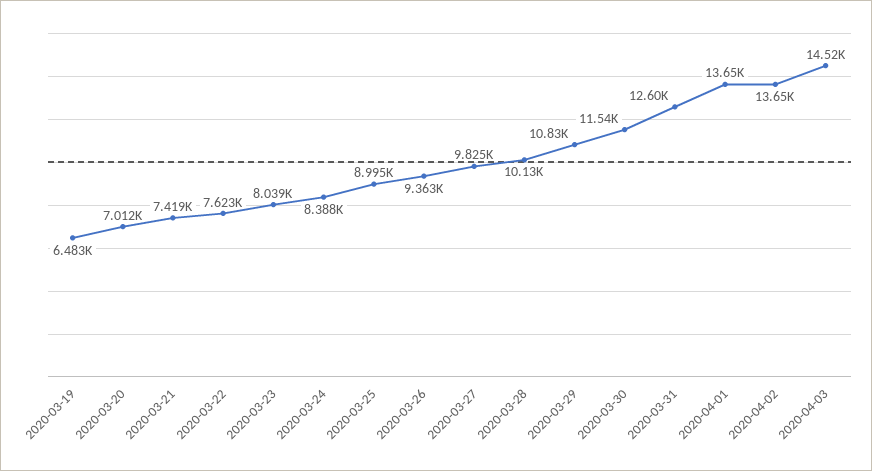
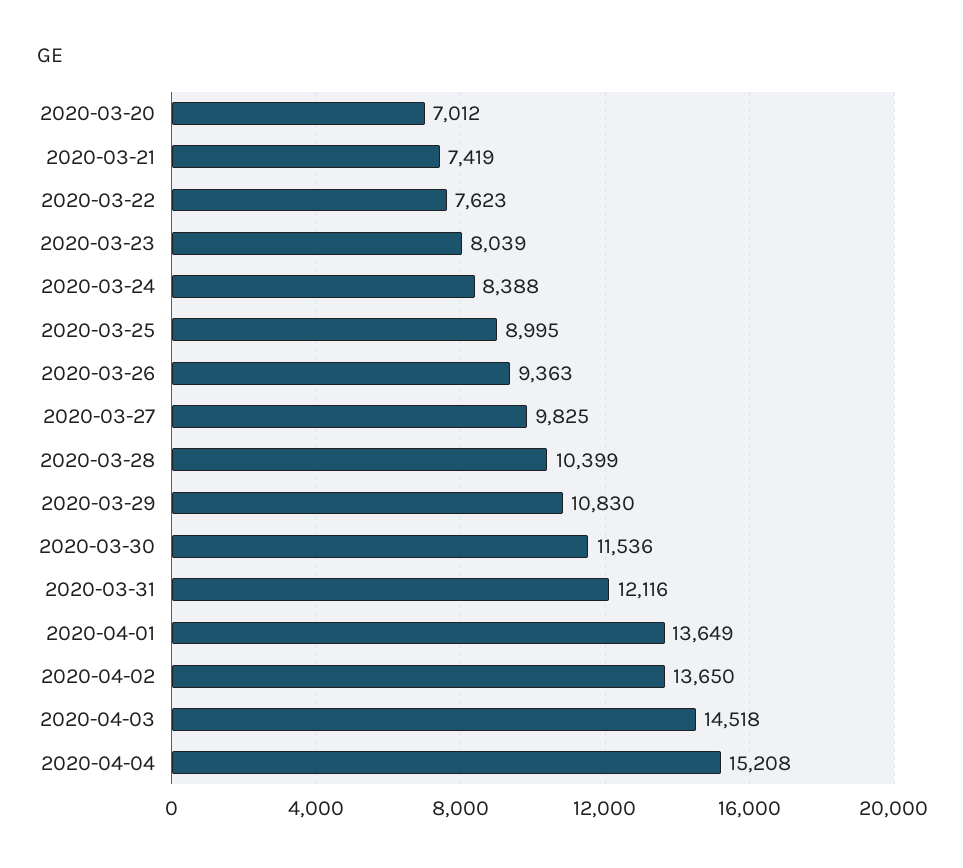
2020-03-19: 6483 -> none
2020-03-28: 10130 -> 10399
2020-03-31: 12600 -> 12116
2020-04-04: none -> 15208

